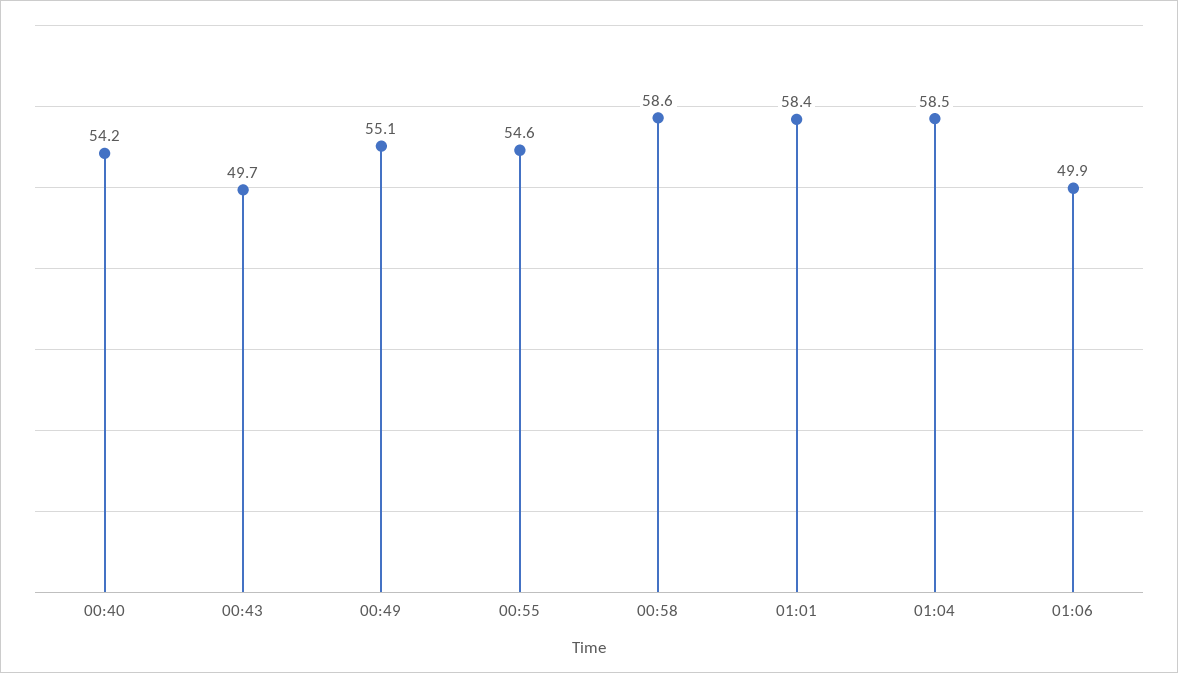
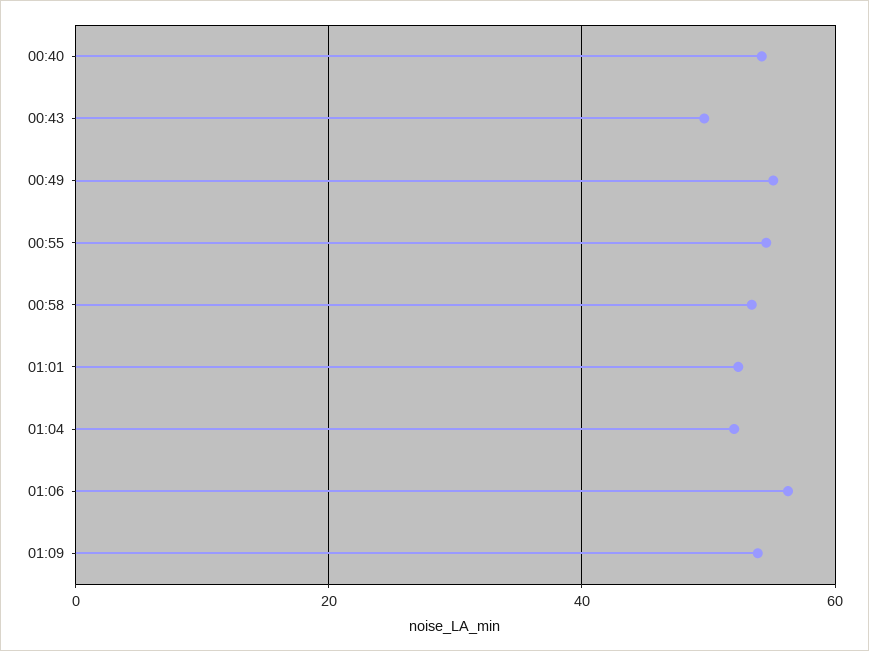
00:58: 58.6 -> 54
01:01: 58.4 -> 52
01:04: 58.5 -> 52
01:06: 49.9 -> 56
01:09: none -> 54

